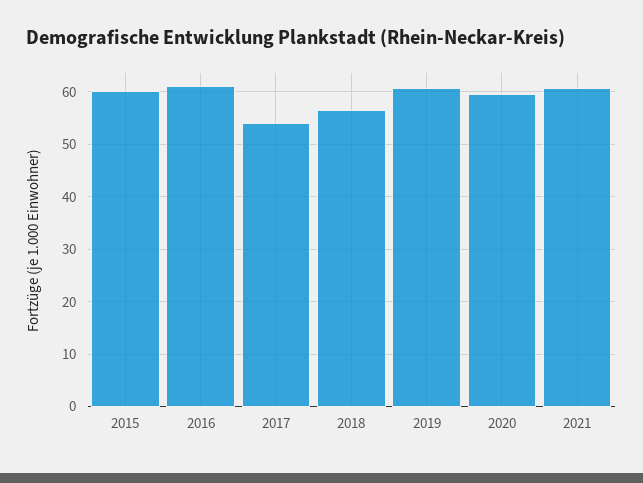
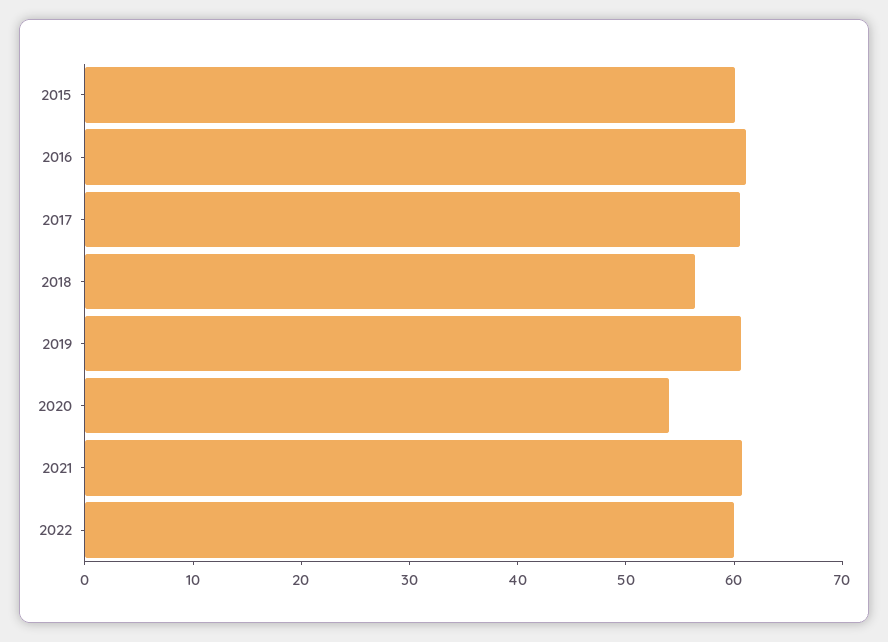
2017: 54 -> 60
2020: 60 -> 54
2022: none -> 60

